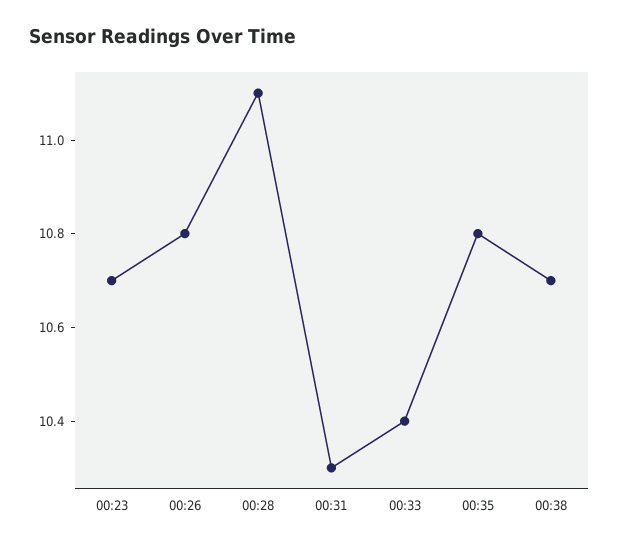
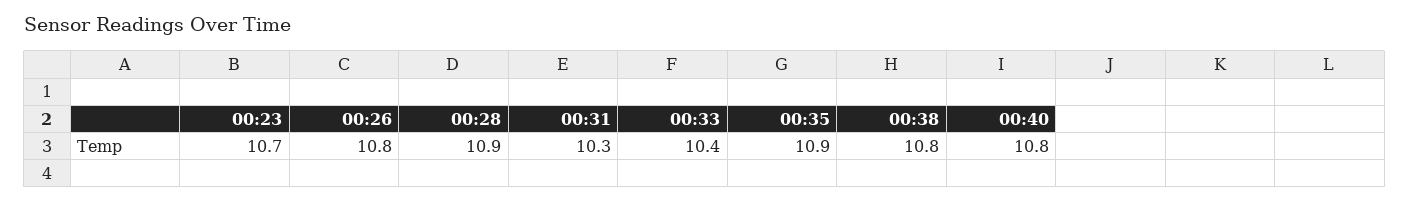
00:28: 11.1 -> 10.9
00:35: 10.8 -> 10.9
00:38: 10.7 -> 10.8
00:40: none -> 10.8

